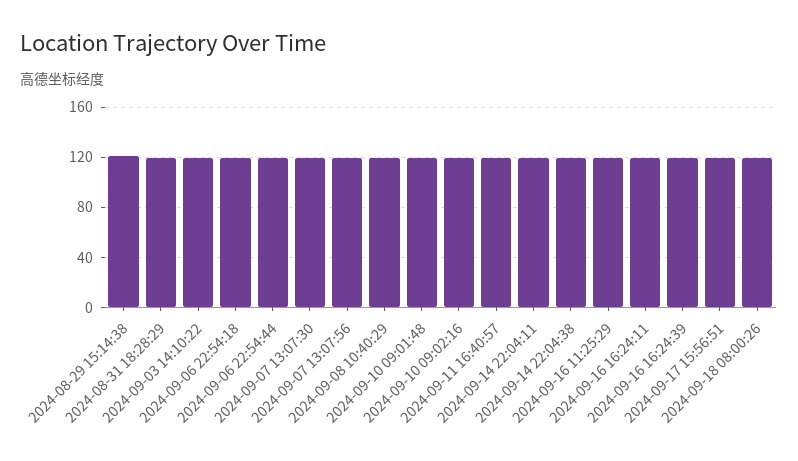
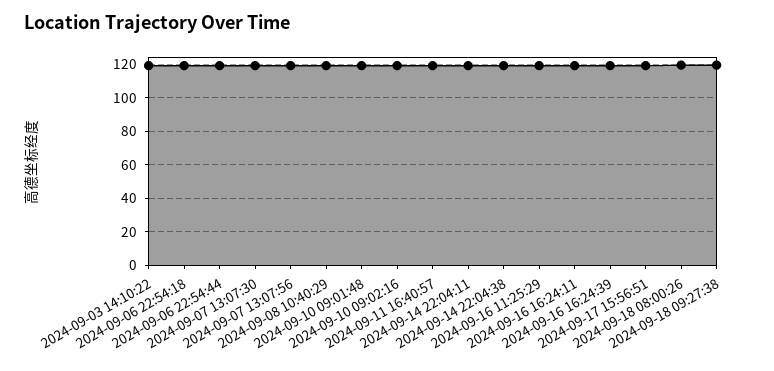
2024-08-29 15:14:38: 120 -> none
2024-08-31 18:28:29: 120 -> none
2024-09-18 09:27:38: none -> 120

